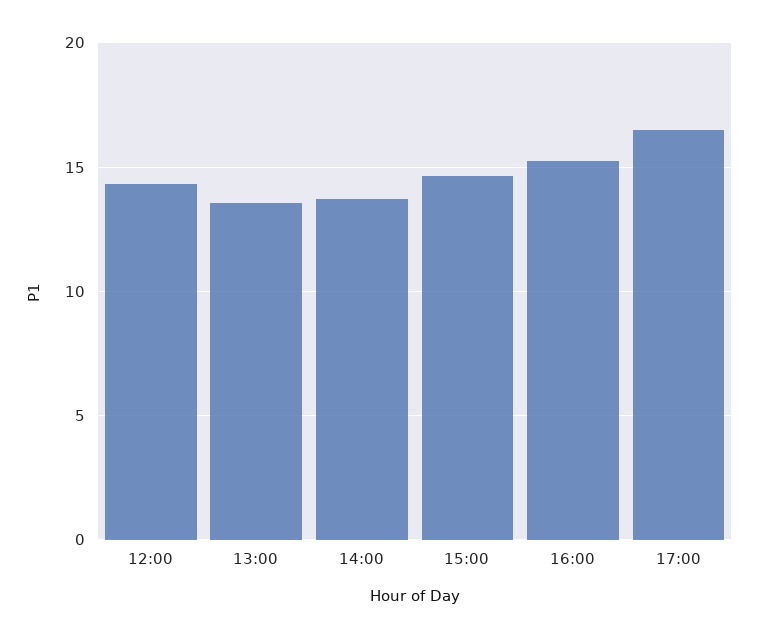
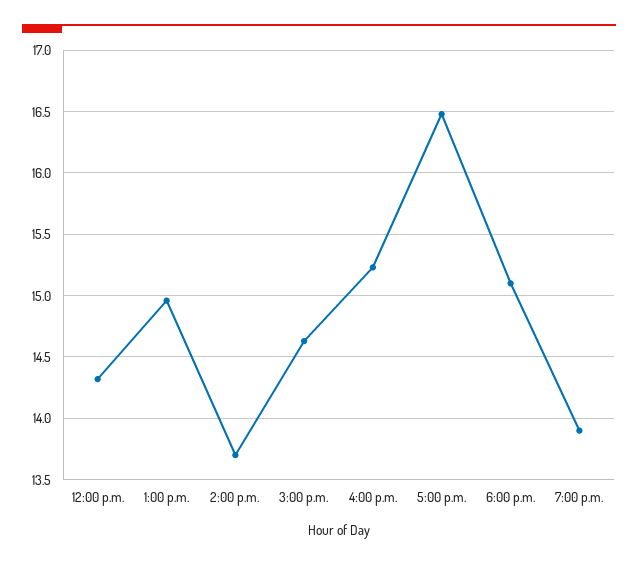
13:00: 13.5 -> 14.95
6:00 p.m.: none -> 15.1
7:00 p.m.: none -> 13.9

